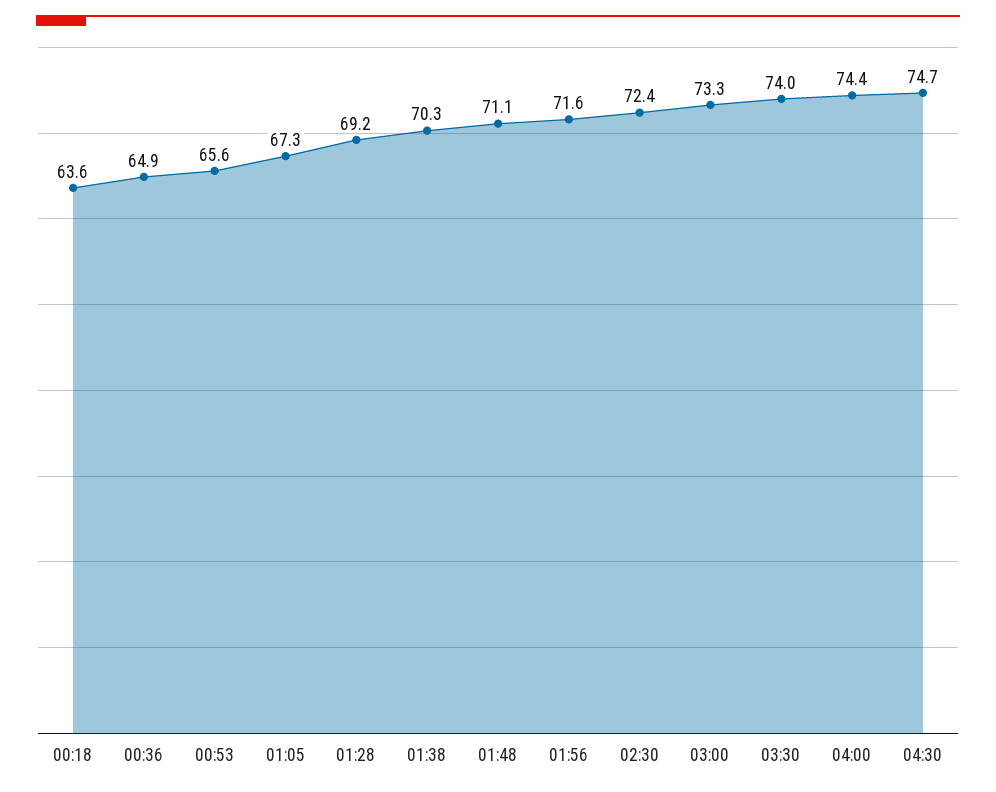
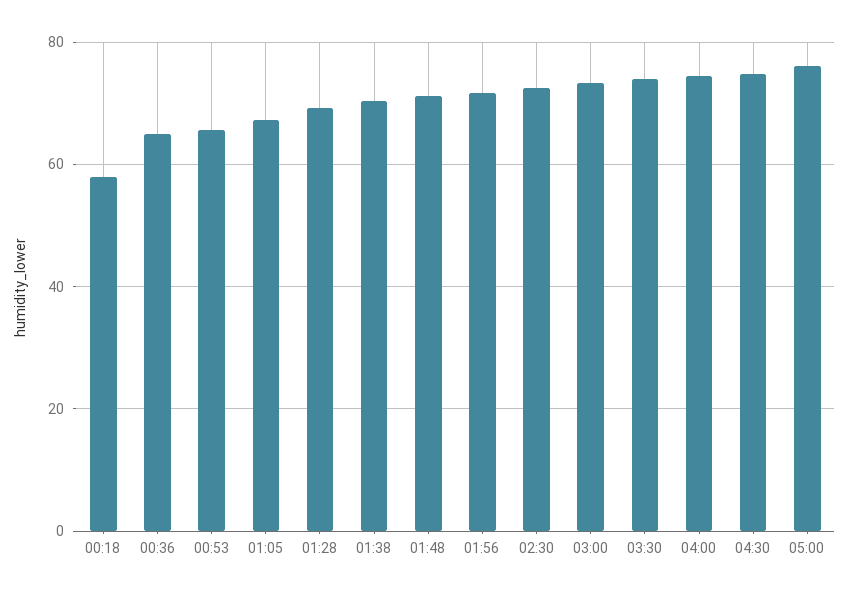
00:18: 63.6 -> 58
05:00: none -> 76

